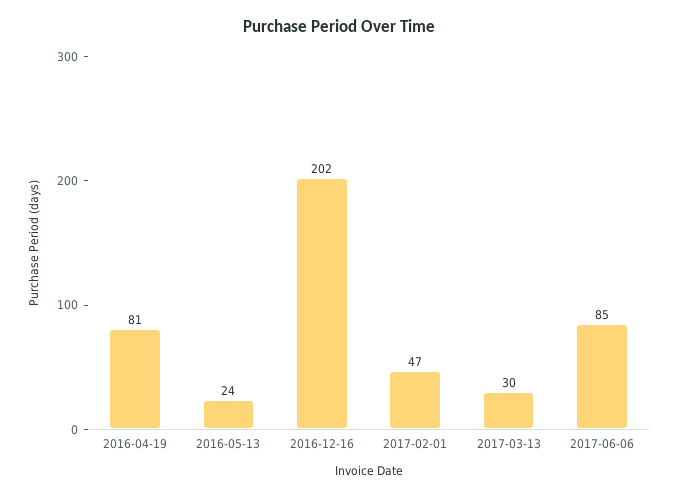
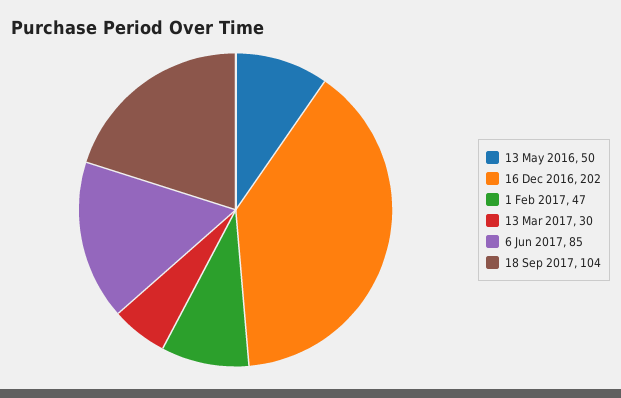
2016-04-19: 81 -> none
2016-05-13: 24 -> 50
18 Sep 2017: none -> 104

